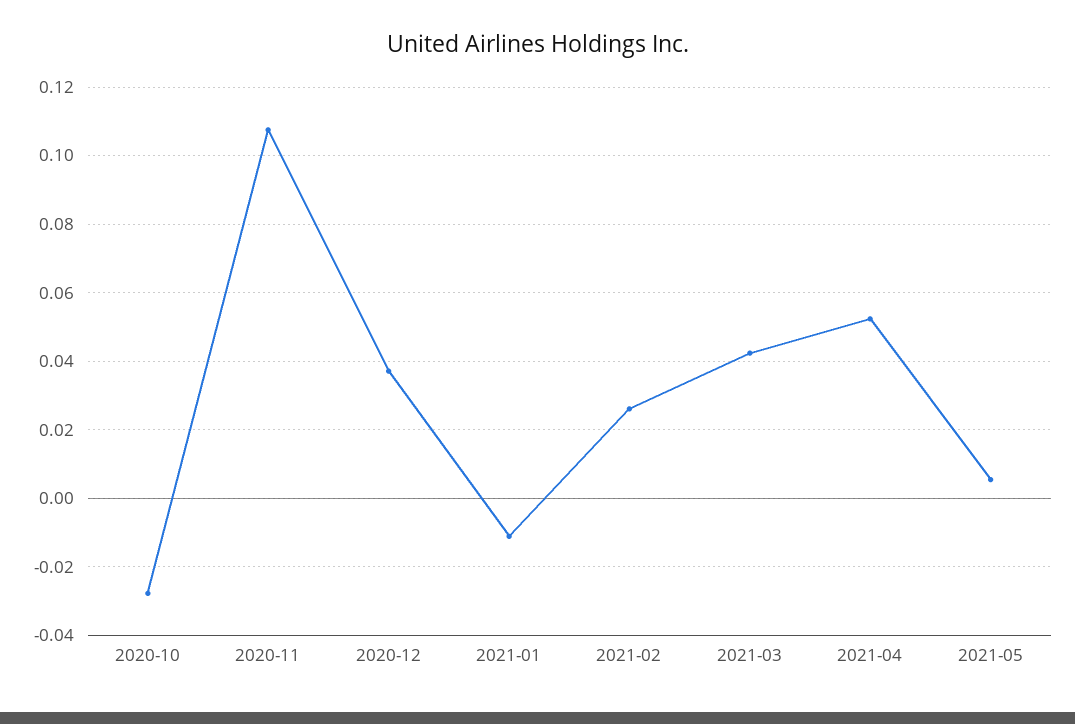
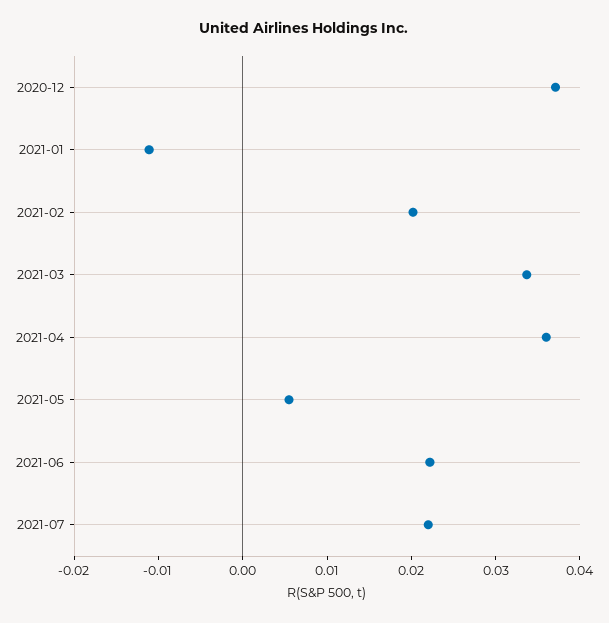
2020-10: -0.028 -> none
2020-11: 0.108 -> none
2021-02: 0.026 -> 0.02
2021-03: 0.042 -> 0.034
2021-04: 0.052 -> 0.036
2021-06: none -> 0.022
2021-07: none -> 0.022

